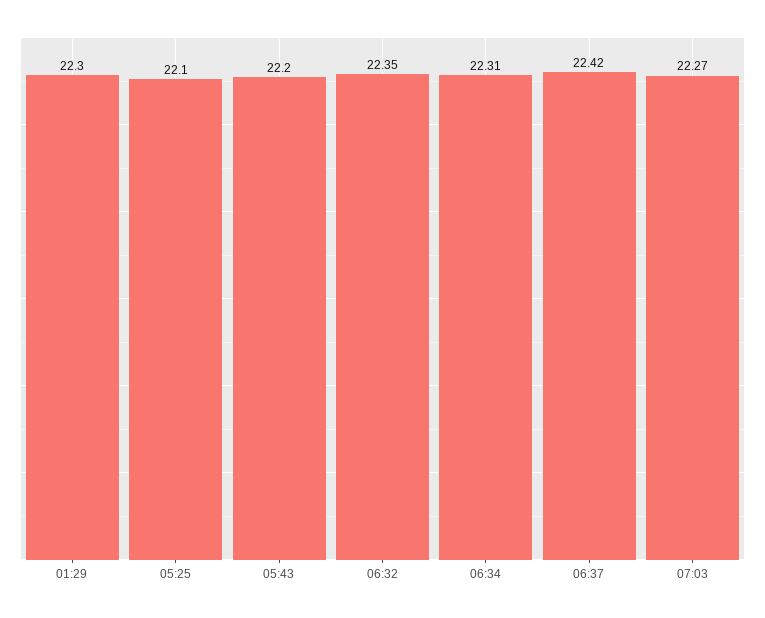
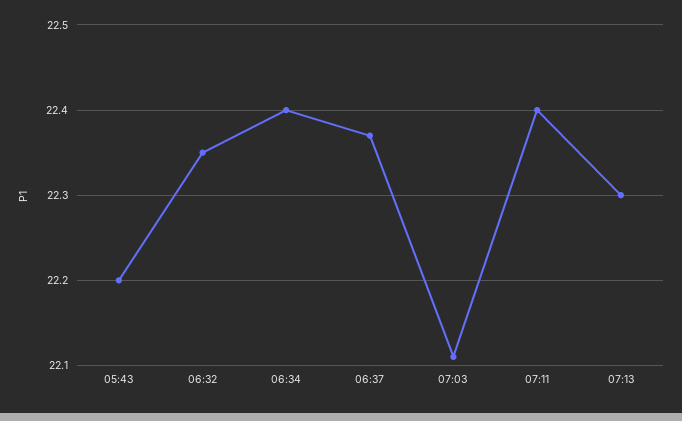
01:29: 22.3 -> none
05:25: 22.1 -> none
06:34: 22.31 -> 22.4
06:37: 22.42 -> 22.37
07:03: 22.27 -> 22.11
07:11: none -> 22.4
07:13: none -> 22.3

